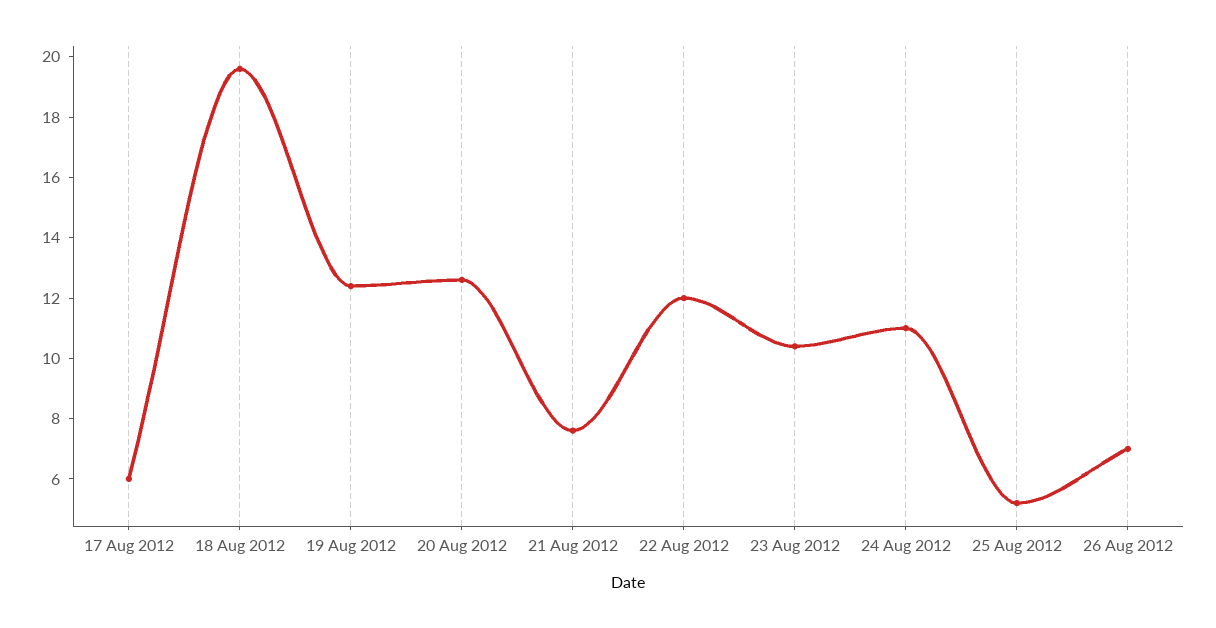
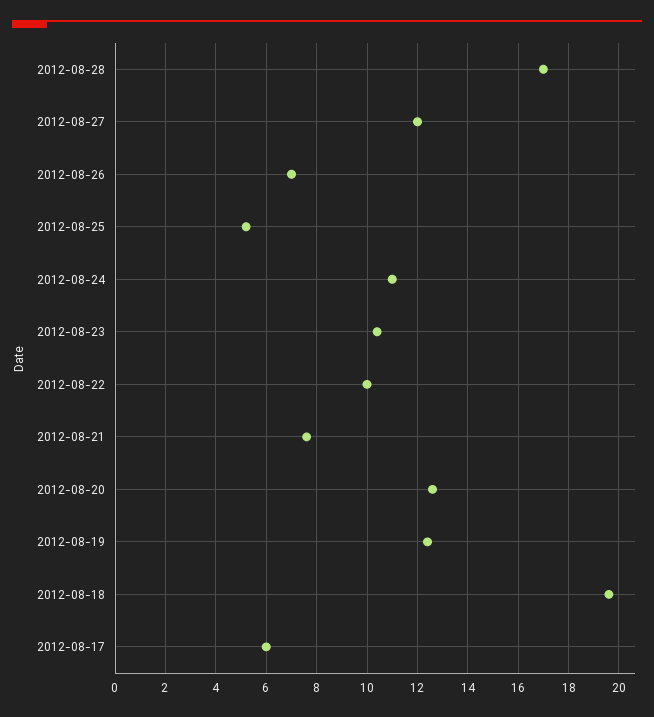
22 Aug 2012: 12 -> 10
2012-08-28: none -> 17
2012-08-27: none -> 12

